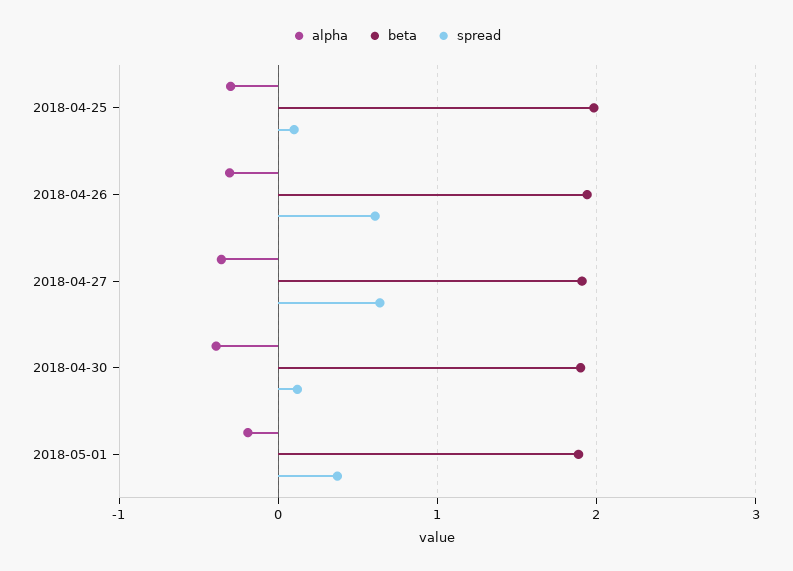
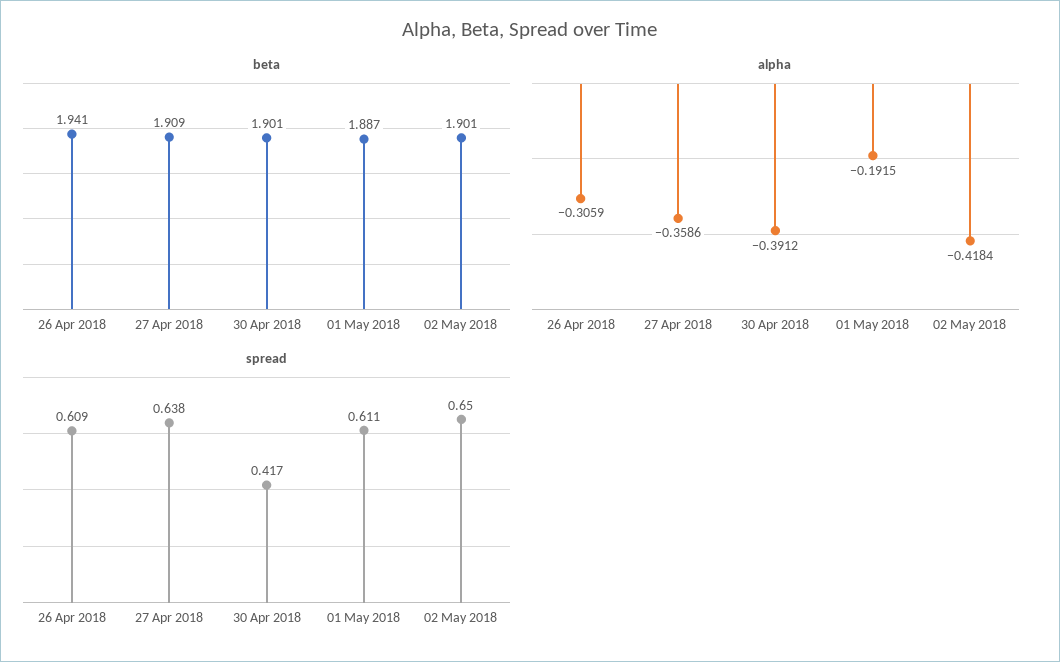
alpha, 2018-04-25: -0.3 -> none
beta, 2018-04-25: 2 -> none
spread, 2018-04-25: 0.1 -> none
spread, 2018-04-30: 0.1 -> 0.417
spread, 2018-05-01: 0.4 -> 0.611
beta, 02 May 2018: none -> 1.901
alpha, 02 May 2018: none -> -0.4184
spread, 02 May 2018: none -> 0.65

